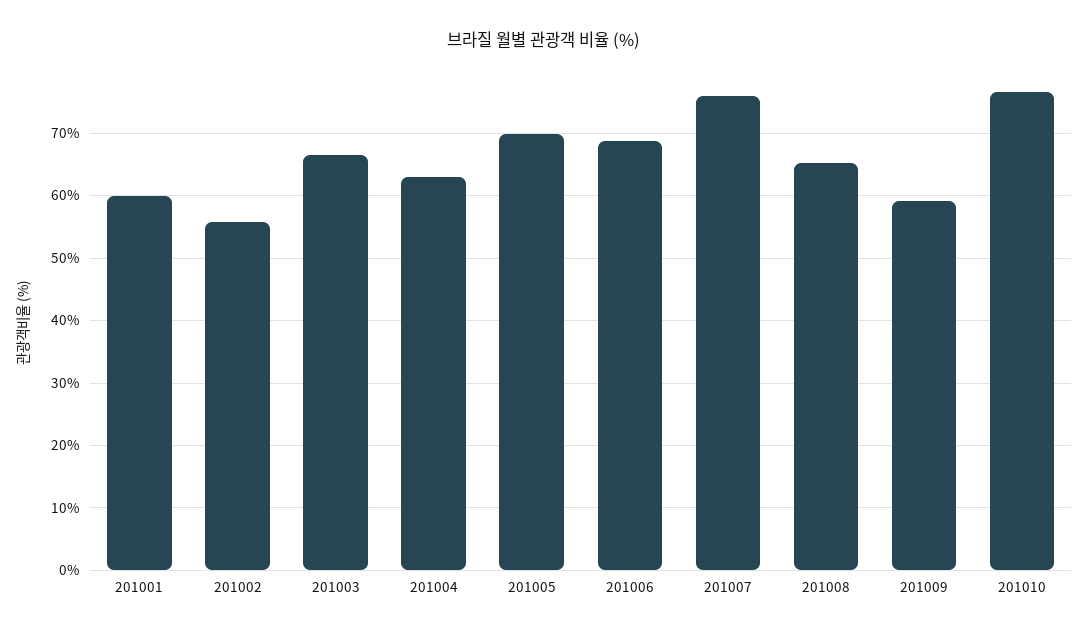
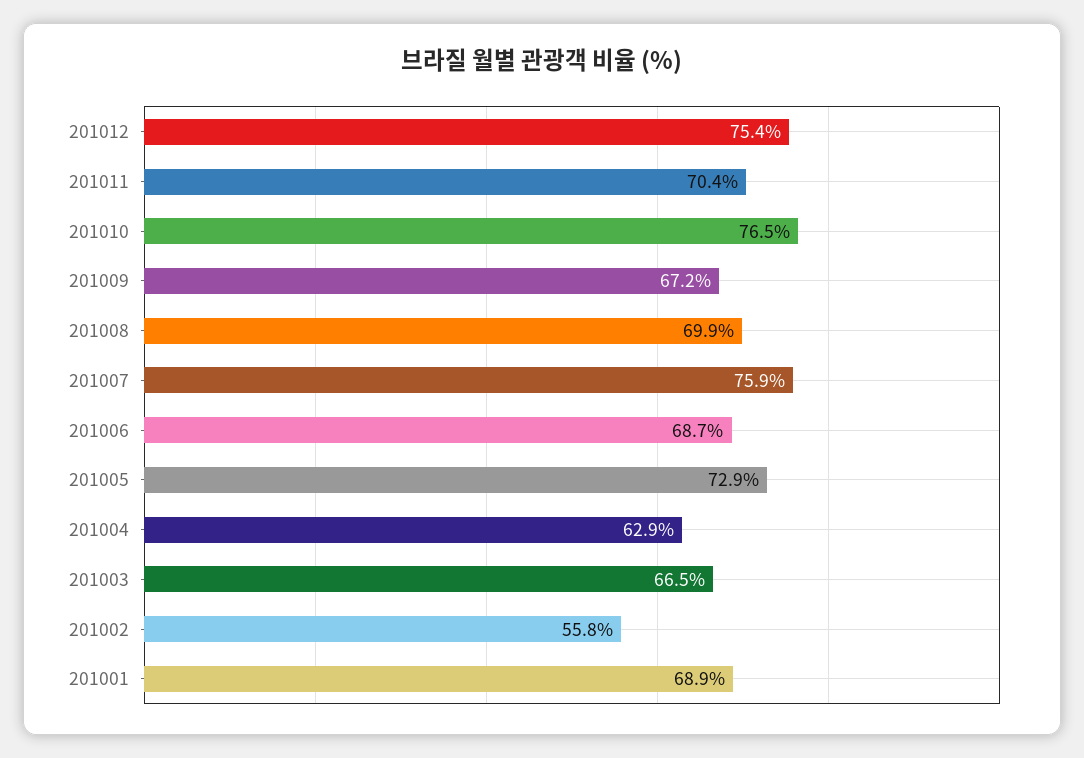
201001: 60 -> 68.9
201005: 70 -> 72.9
201008: 65 -> 69.9
201009: 59 -> 67.2
201012: none -> 75.4
201011: none -> 70.4

